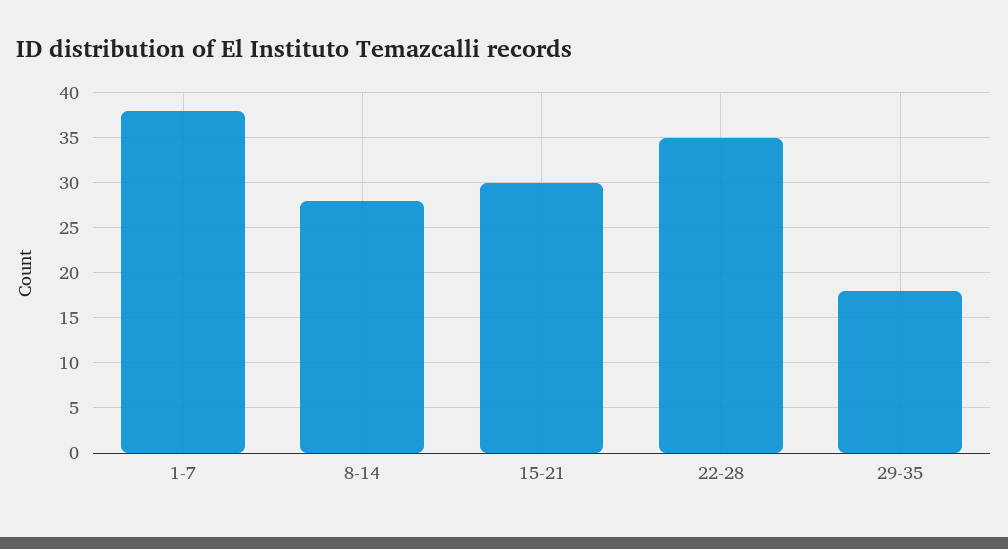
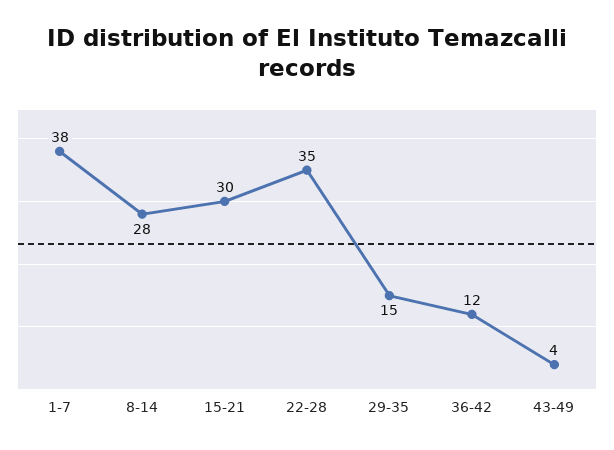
29-35: 18 -> 15
36-42: none -> 12
43-49: none -> 4

